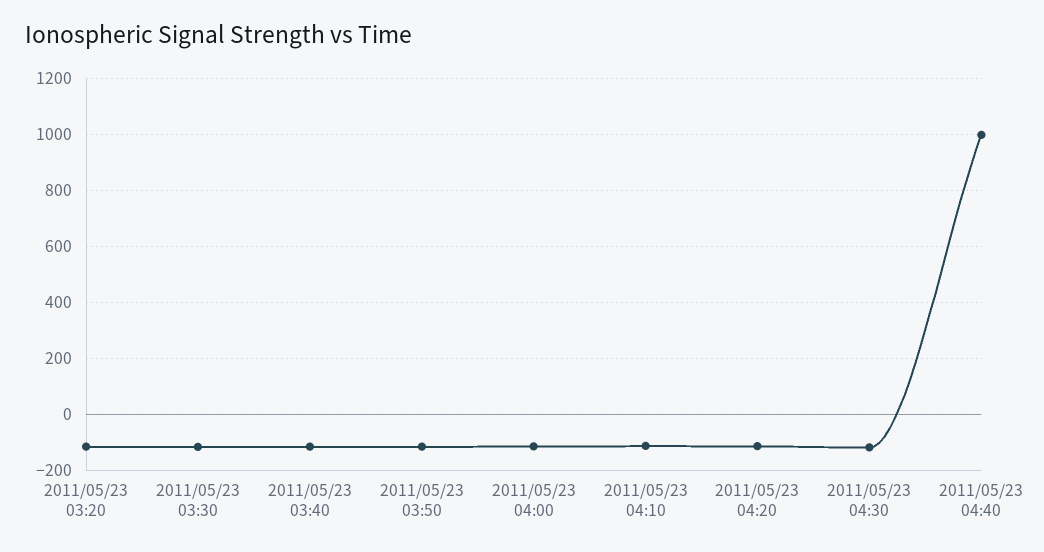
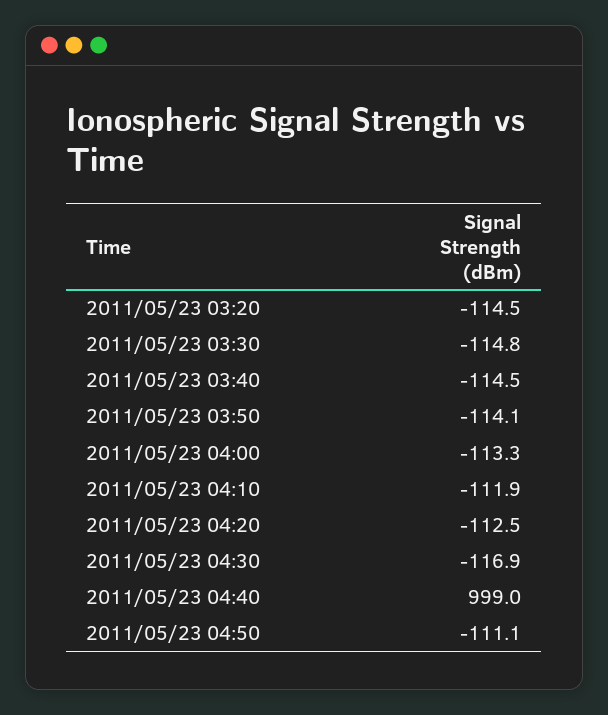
2011/05/23 04:50: none -> -111.1

